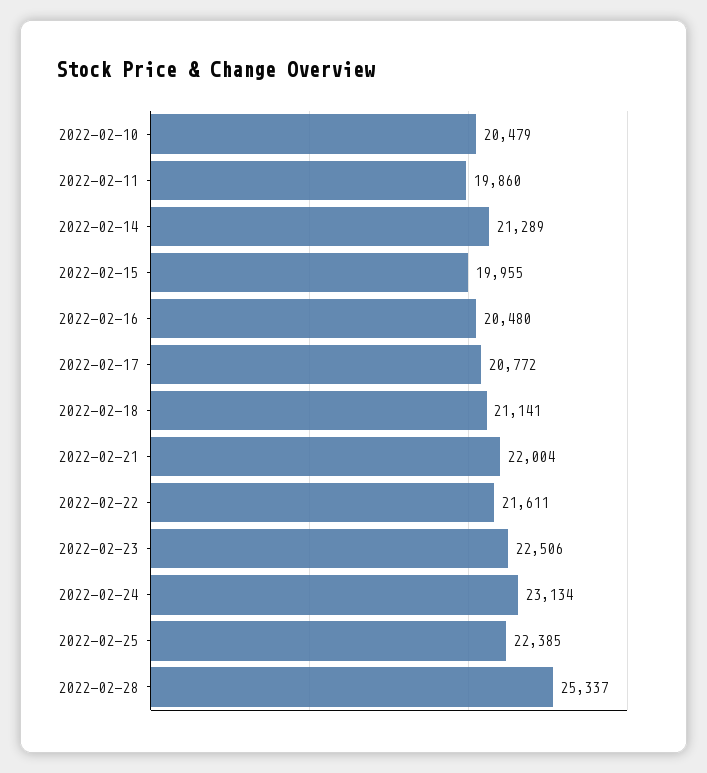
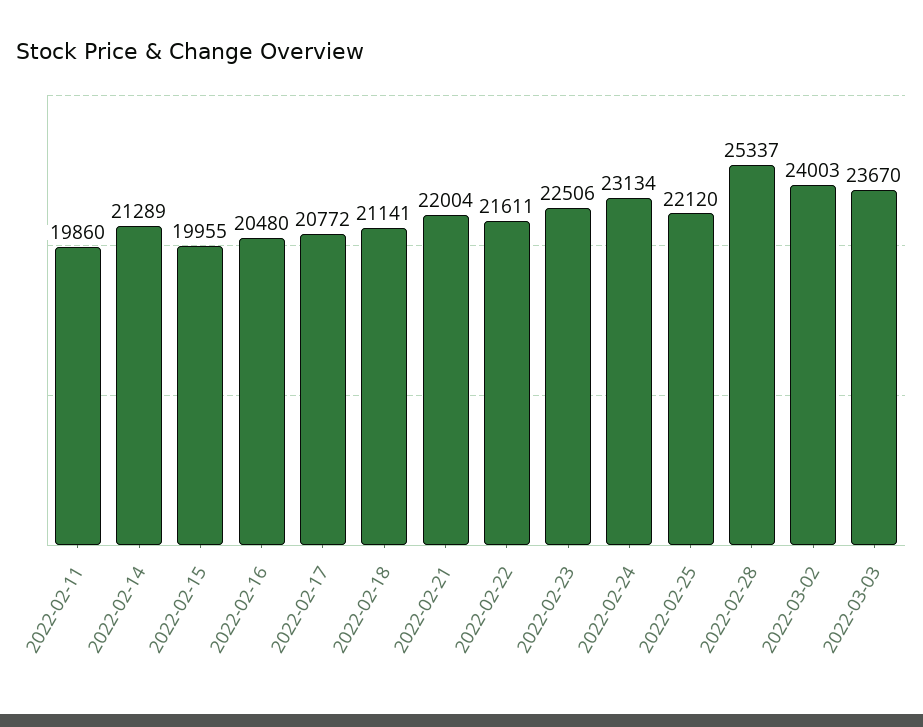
2022-02-10: 20479 -> none
2022-02-25: 22385 -> 22120
2022-03-02: none -> 24003
2022-03-03: none -> 23670

